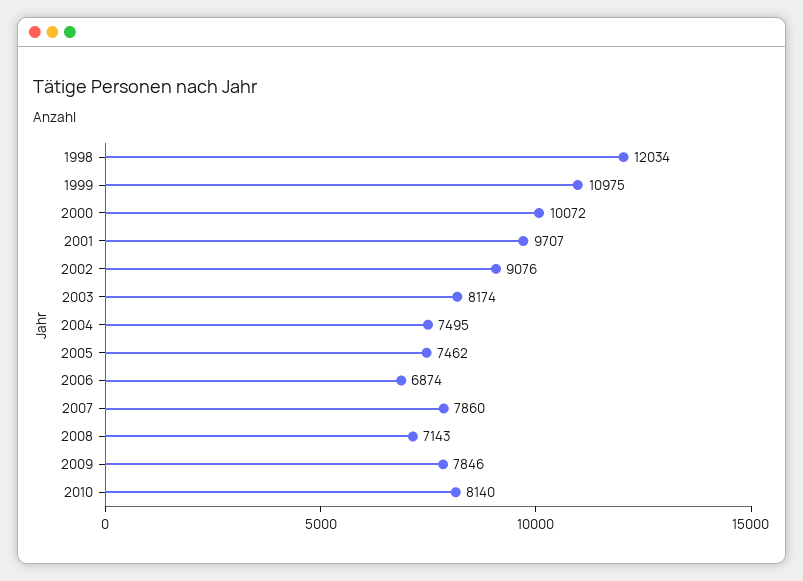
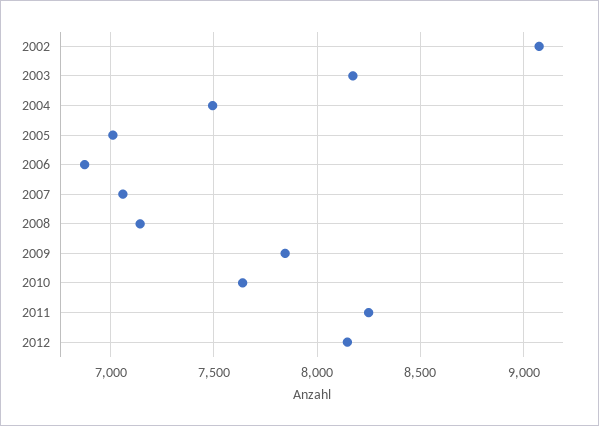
1998: 12034 -> none
1999: 10975 -> none
2000: 10072 -> none
2001: 9707 -> none
2005: 7462 -> 7000
2007: 7860 -> 7050
2010: 8140 -> 7650
2011: none -> 8250
2012: none -> 8150

